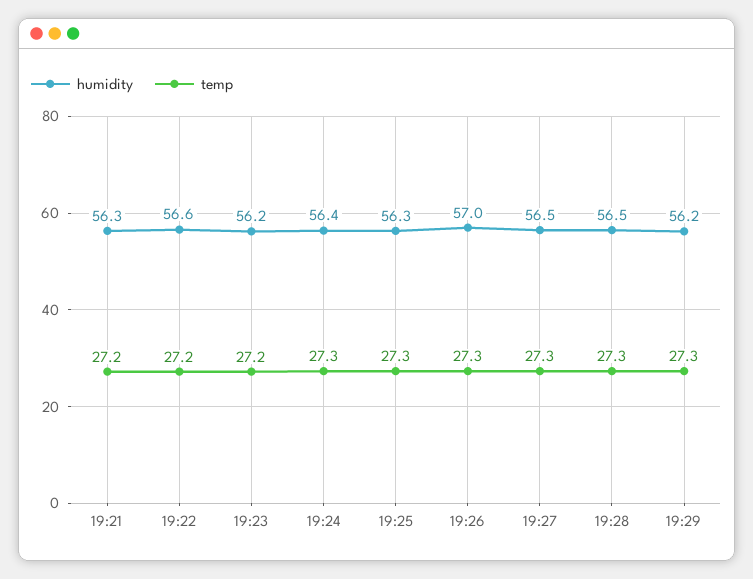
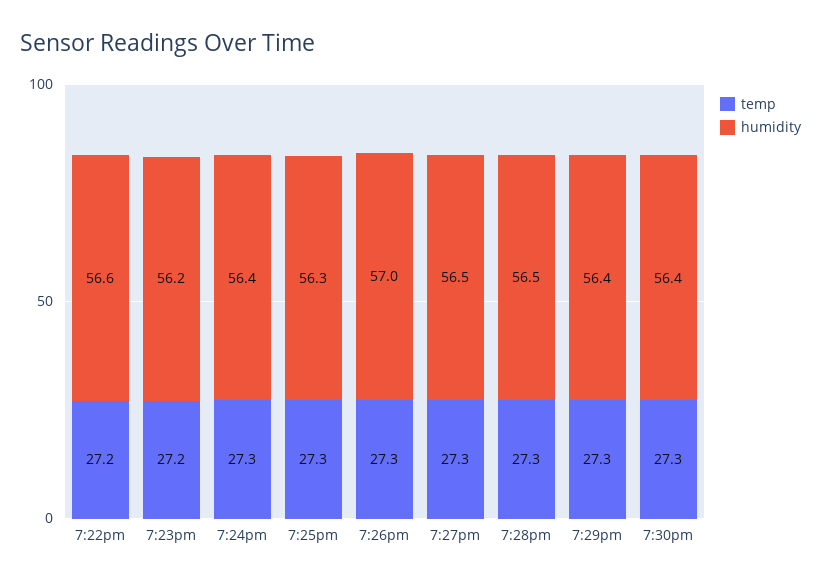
humidity, 19:21: 56.3 -> none
temp, 19:21: 27.2 -> none
humidity, 19:29: 56.2 -> 56.4
temp, 7:30pm: none -> 27.3
humidity, 7:30pm: none -> 56.4

